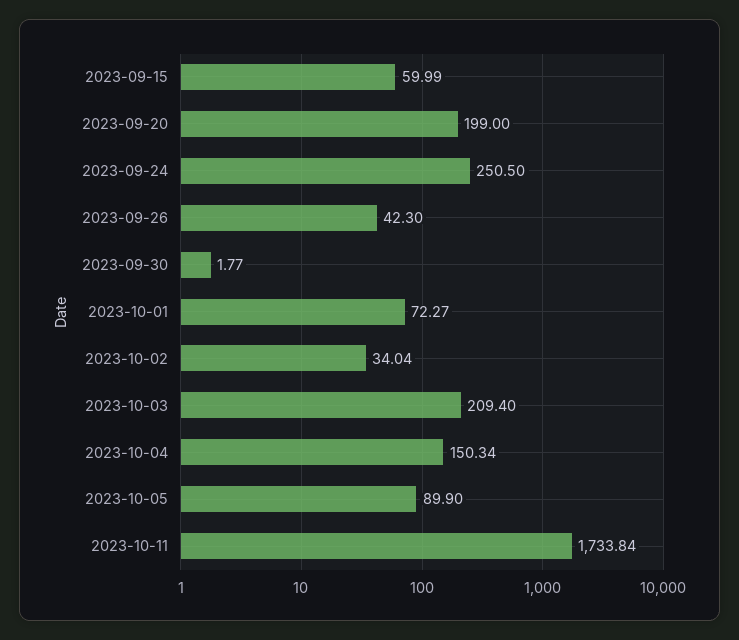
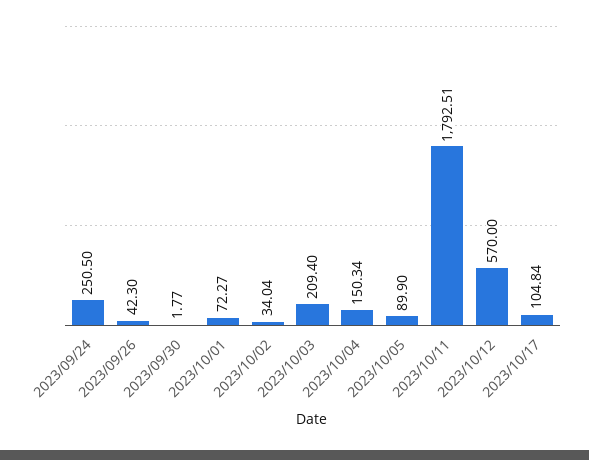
2023-09-15: 59.99 -> none
2023-09-20: 199 -> none
2023-10-11: 1733.84 -> 1792.51
2023/10/12: none -> 570
2023/10/17: none -> 104.84

